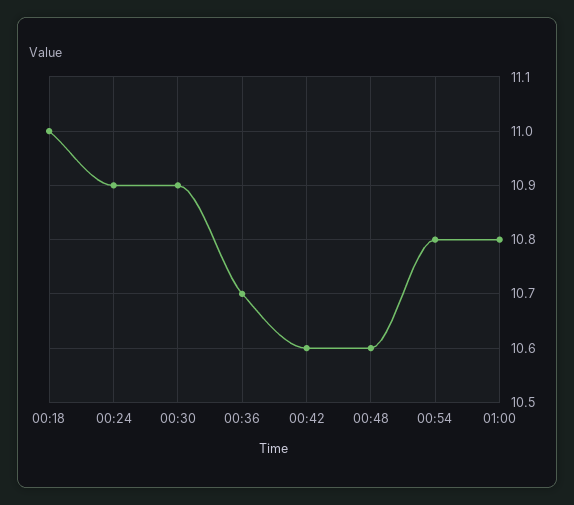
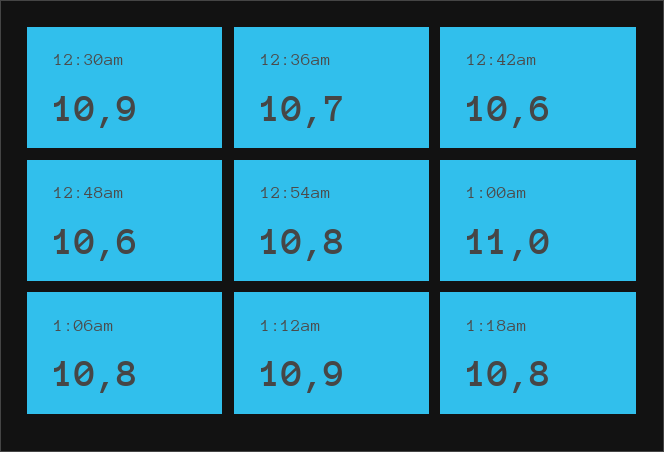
00:18: 11 -> none
00:24: 10.9 -> none
01:00: 10.8 -> 11
1:06am: none -> 10.8
1:12am: none -> 10.9
1:18am: none -> 10.8

